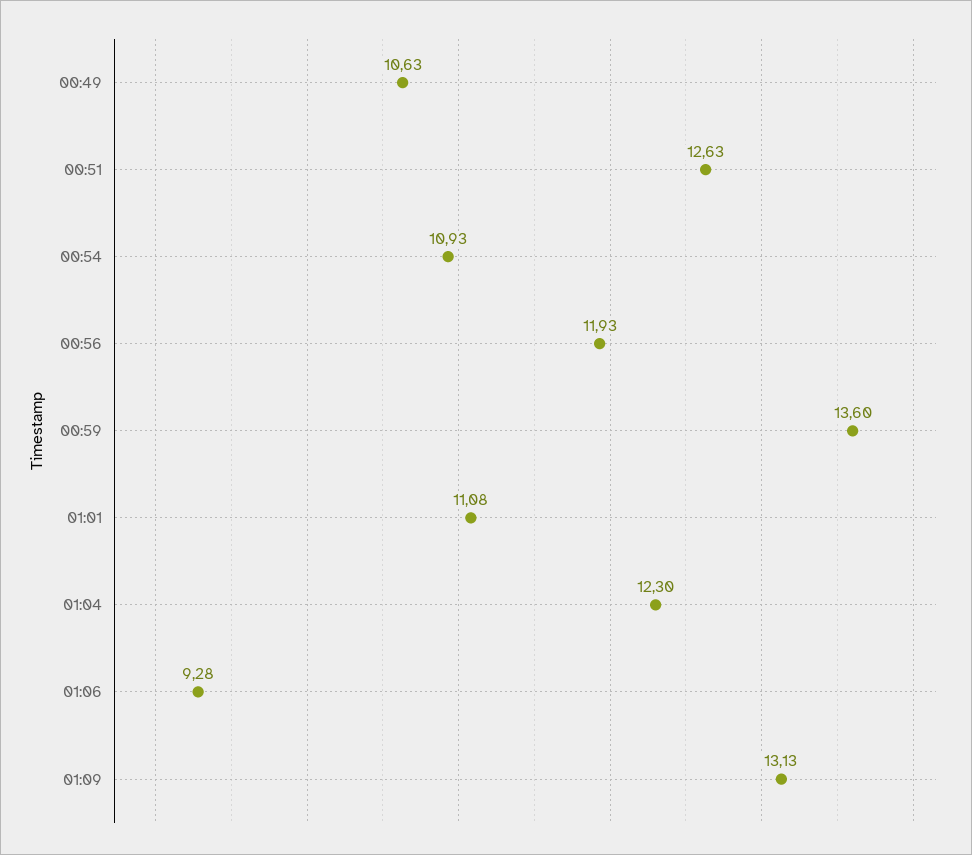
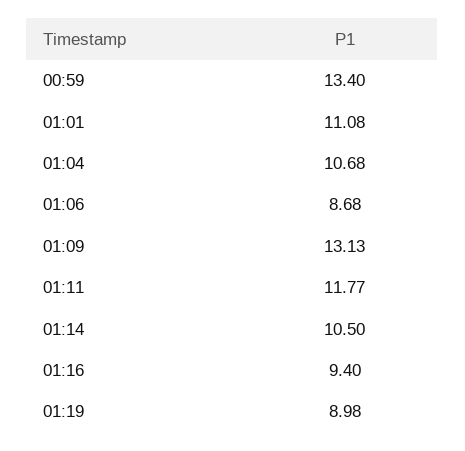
00:49: 10.63 -> none
00:51: 12.63 -> none
00:54: 10.93 -> none
00:56: 11.93 -> none
00:59: 13.6 -> 13.4
01:04: 12.3 -> 10.68
01:06: 9.28 -> 8.68
01:11: none -> 11.77
01:14: none -> 10.5
01:16: none -> 9.4
01:19: none -> 8.98

